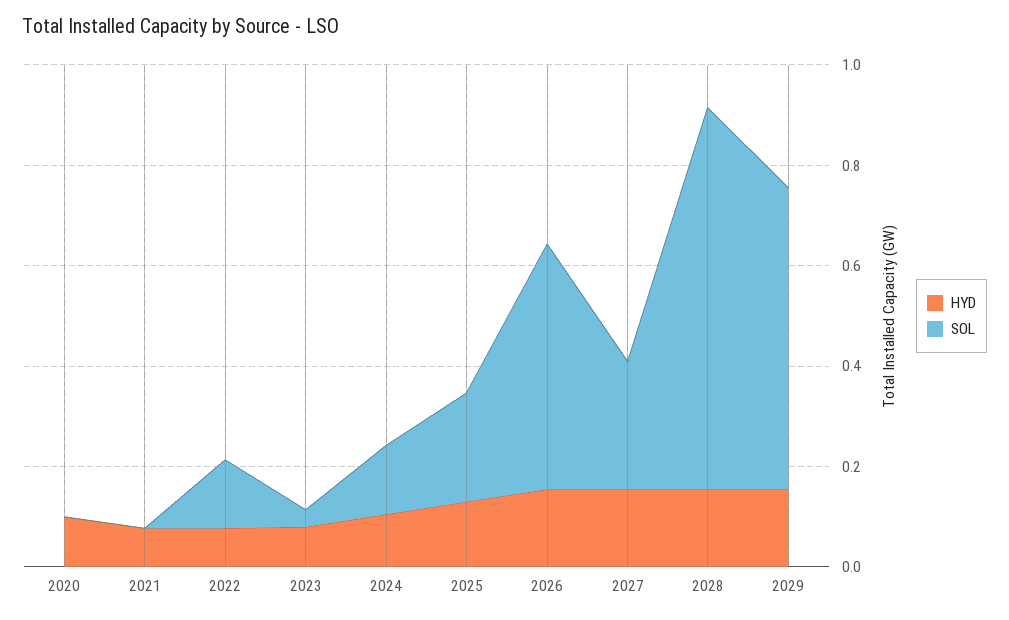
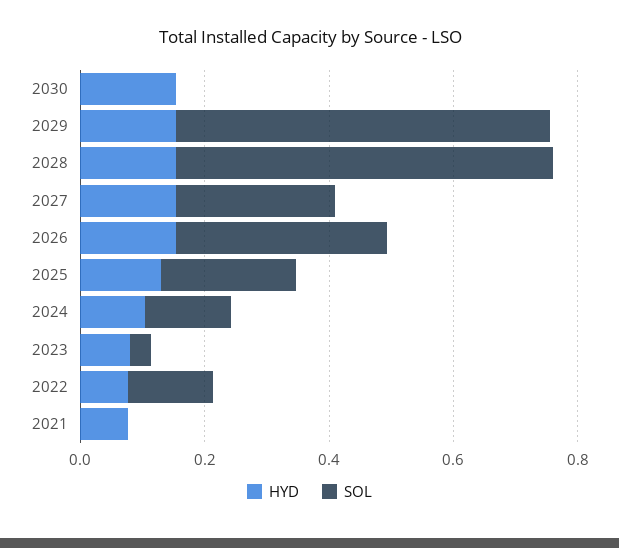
HYD, 2020: 0.1 -> none
SOL, 2020: 0 -> none
SOL, 2026: 0.5 -> 0.35
SOL, 2028: 0.75 -> 0.6
HYD, 2030: none -> 0.15
SOL, 2030: none -> 0

